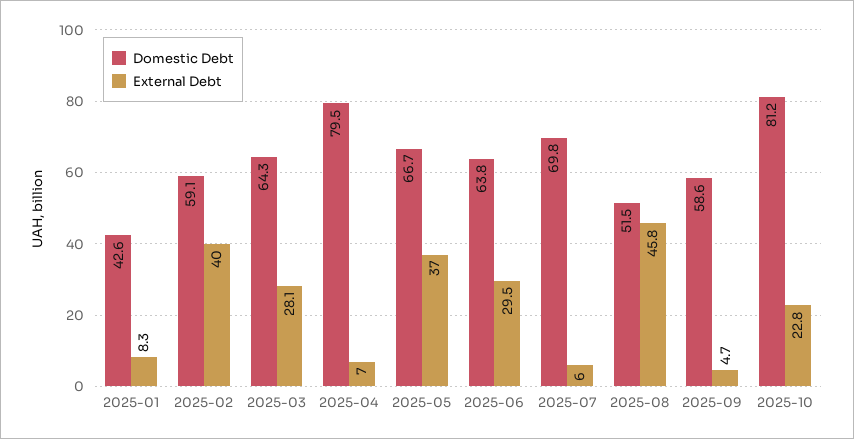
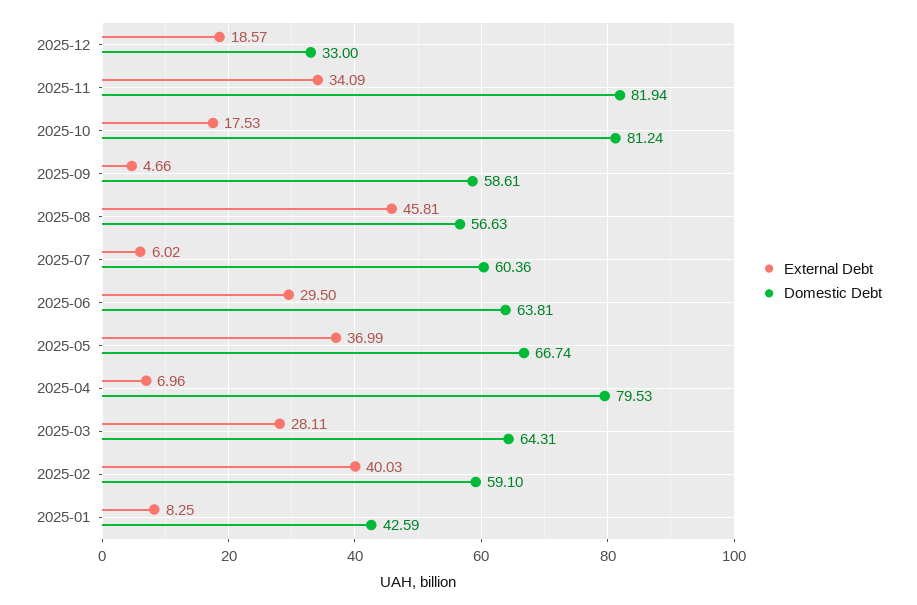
Domestic Debt, 2025-07: 69.8 -> 60.36
Domestic Debt, 2025-08: 51.5 -> 56.63
External Debt, 2025-10: 22.8 -> 17.53
External Debt, 2025-12: none -> 18.57
Domestic Debt, 2025-12: none -> 33
External Debt, 2025-11: none -> 34.09
Domestic Debt, 2025-11: none -> 81.94

